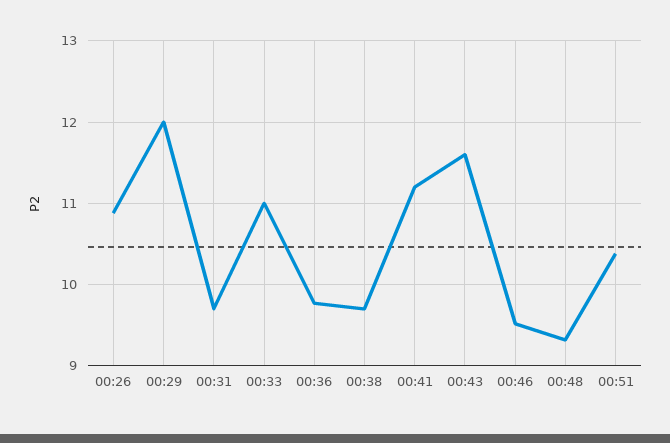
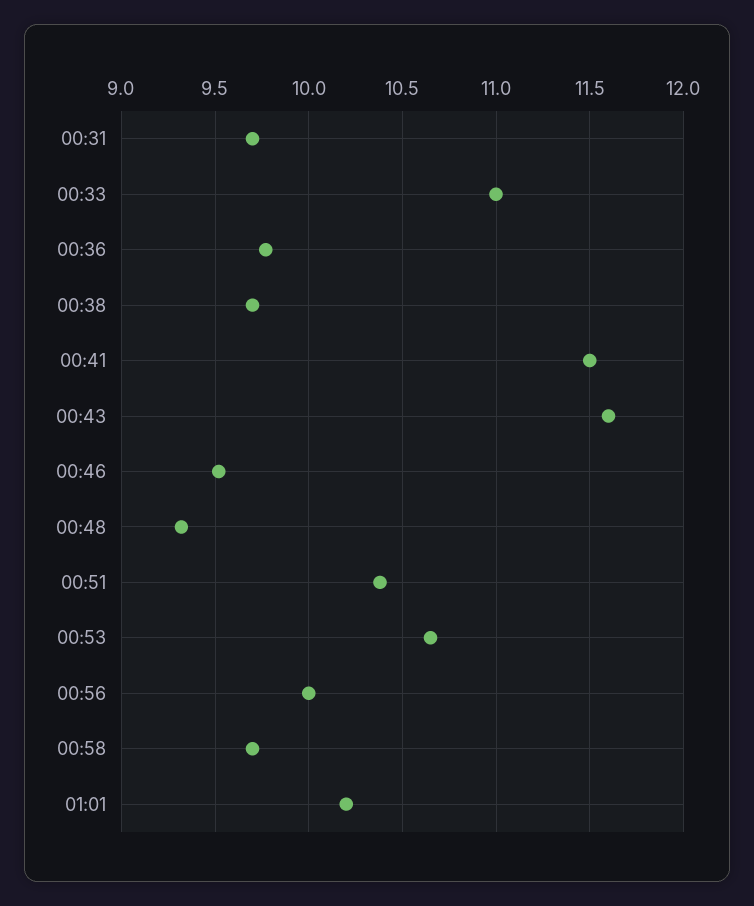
00:26: 10.9 -> none
00:29: 12 -> none
00:41: 11.2 -> 11.5
00:53: none -> 10.65
00:56: none -> 10
00:58: none -> 9.7
01:01: none -> 10.2

